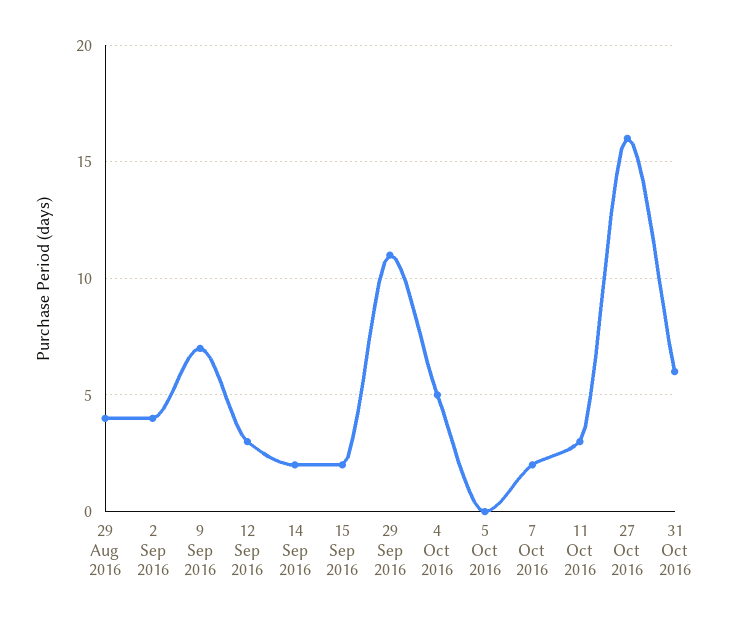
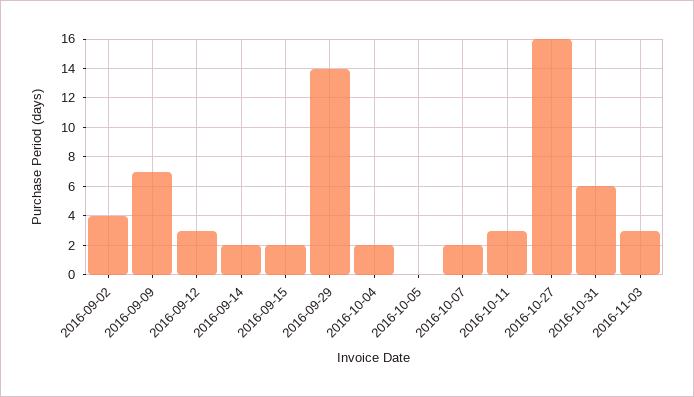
29 Aug 2016: 4 -> none
29 Sep 2016: 11 -> 14
4 Oct 2016: 5 -> 2
2016-11-03: none -> 3

